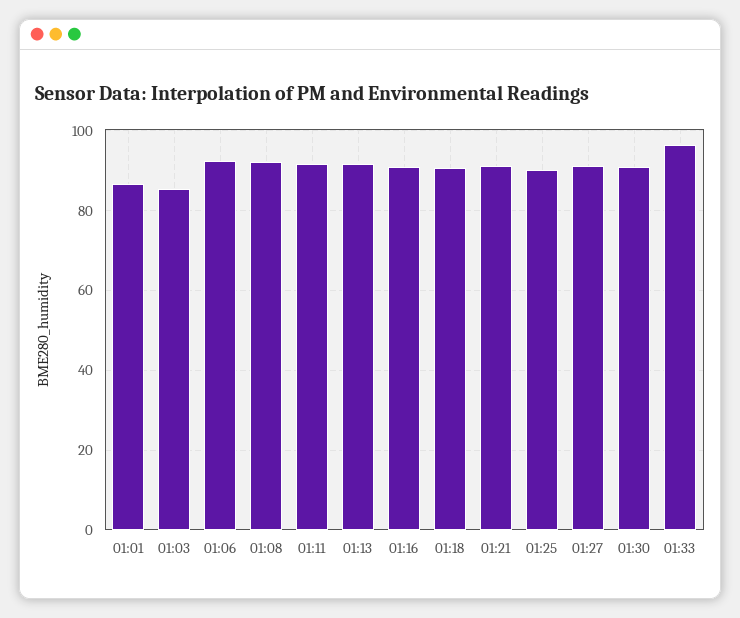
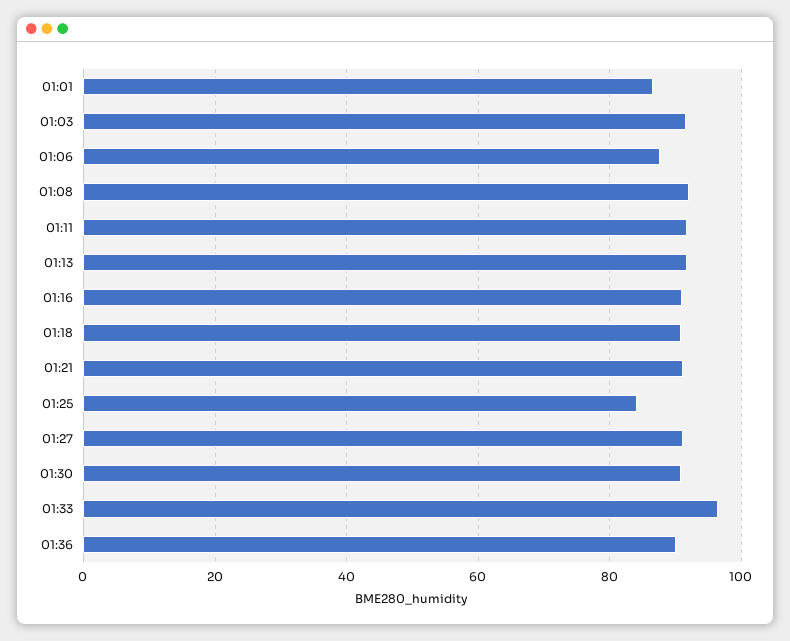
01:03: 86 -> 92
01:06: 92 -> 88
01:25: 90 -> 84
01:36: none -> 90

